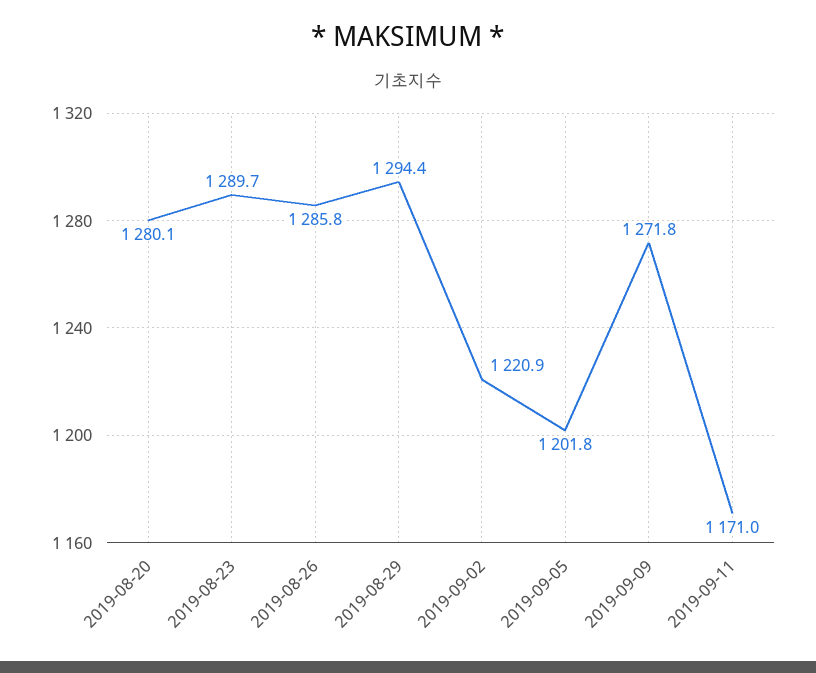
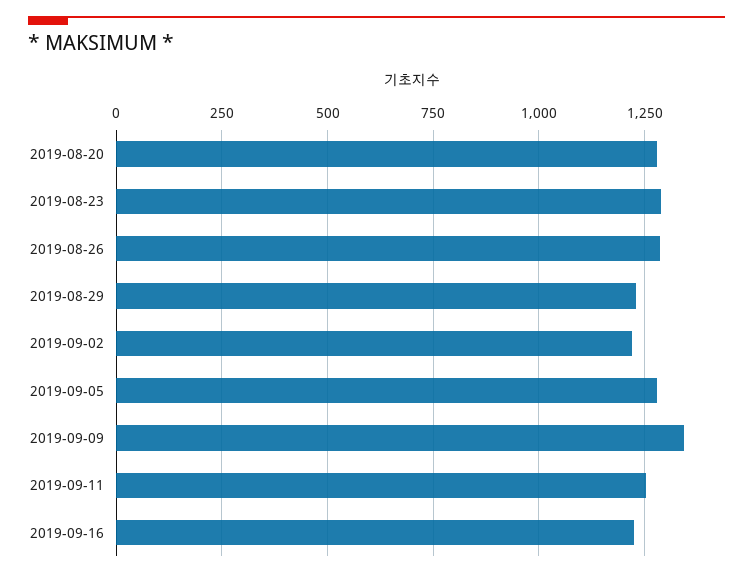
2019-08-29: 1294.4 -> 1225
2019-09-05: 1201.8 -> 1275
2019-09-09: 1271.8 -> 1350
2019-09-11: 1171 -> 1250
2019-09-16: none -> 1225

